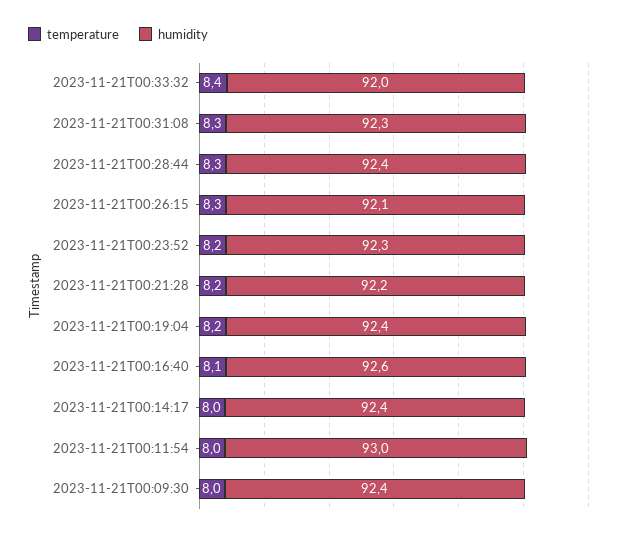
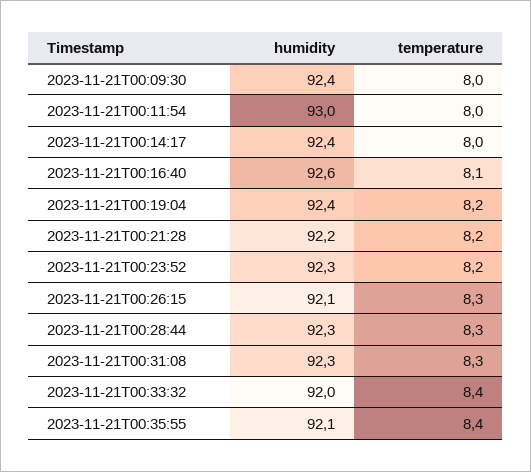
humidity, 2023-11-21T00:28:44: 92.4 -> 92.3
humidity, 2023-11-21T00:35:55: none -> 92.1
temperature, 2023-11-21T00:35:55: none -> 8.4

